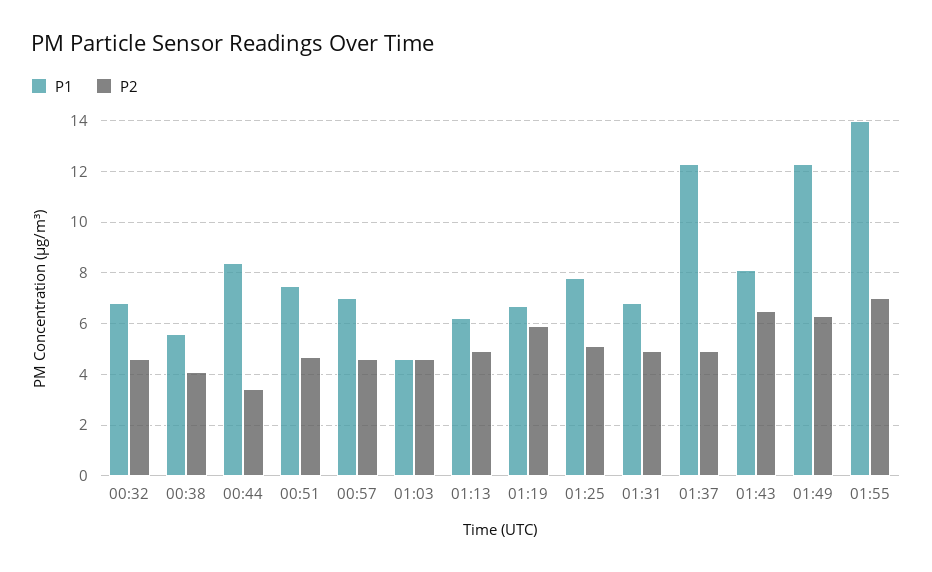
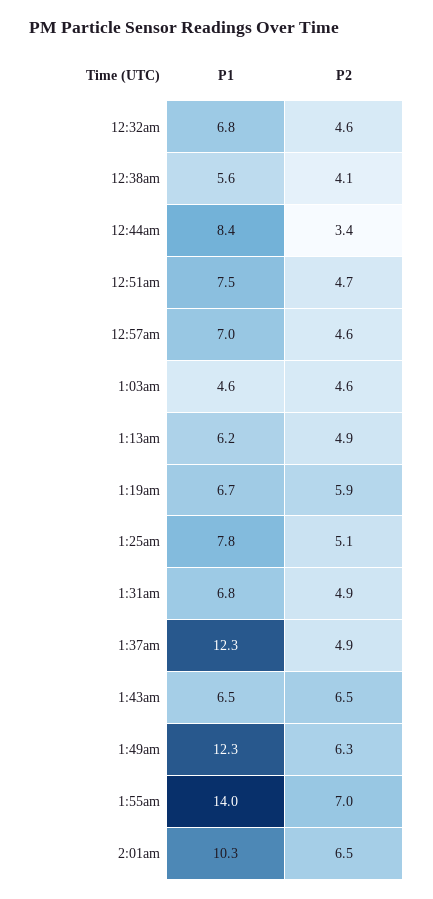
P1, 01:43: 8 -> 6.5
P1, 2:01am: none -> 10.3
P2, 2:01am: none -> 6.5

